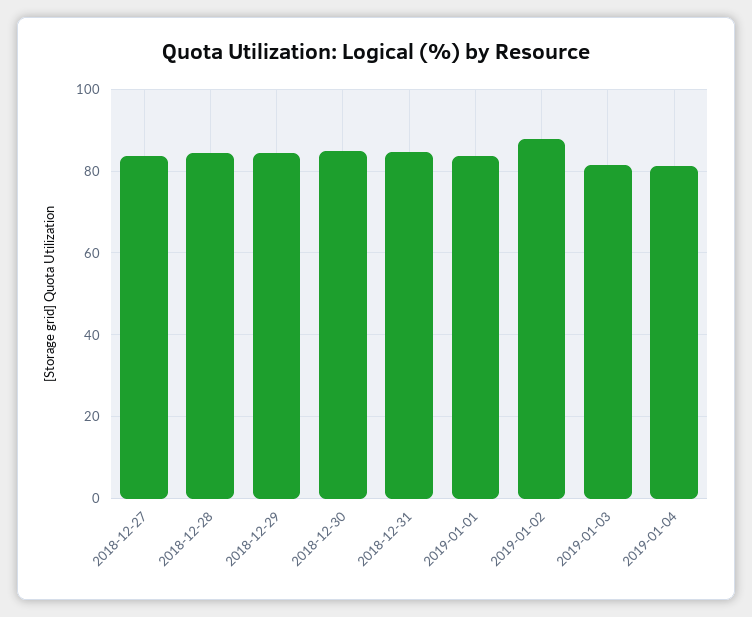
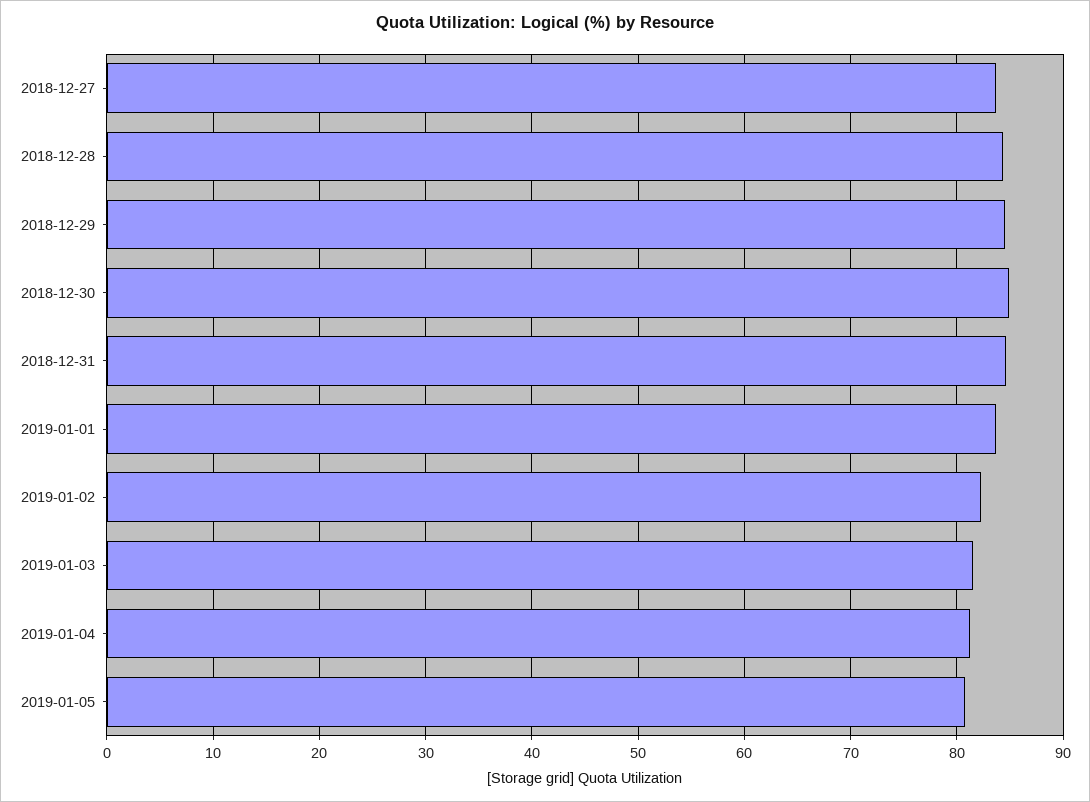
2019-01-02: 88 -> 82
2019-01-05: none -> 81

